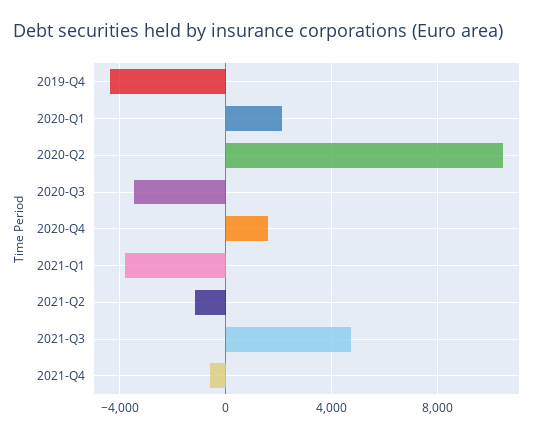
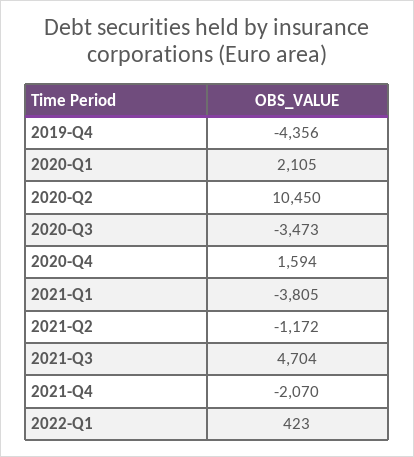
2021-Q4: -500 -> -2070
2022-Q1: none -> 423

